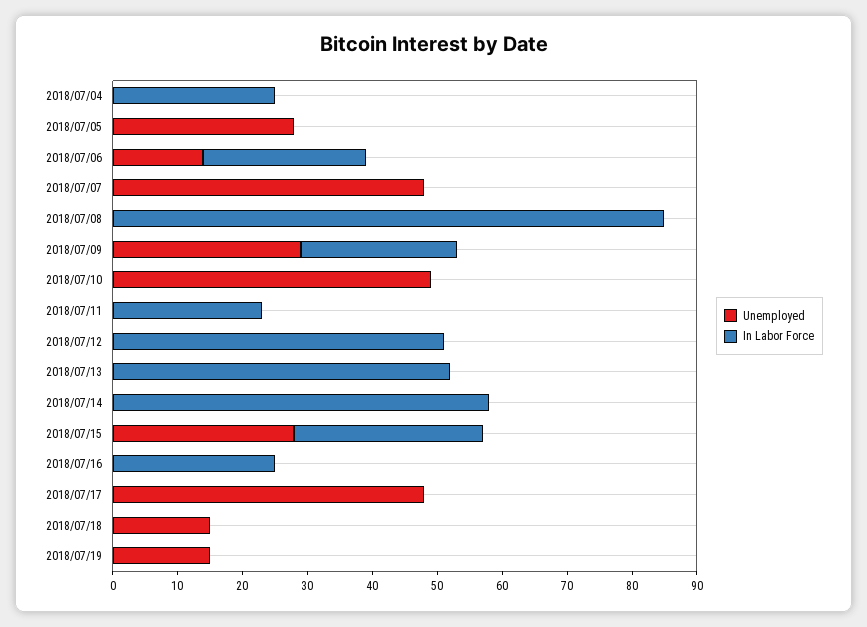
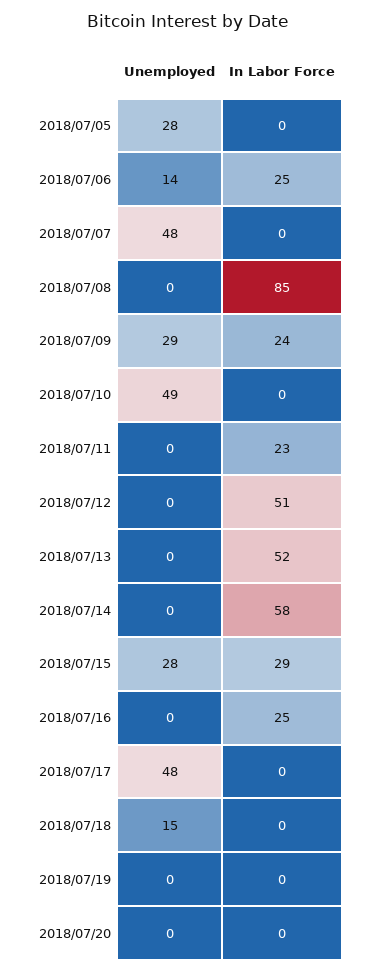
Unemployed, 2018/07/04: 0 -> none
In Labor Force, 2018/07/04: 25 -> none
Unemployed, 2018/07/19: 15 -> 0
Unemployed, 2018/07/20: none -> 0
In Labor Force, 2018/07/20: none -> 0

